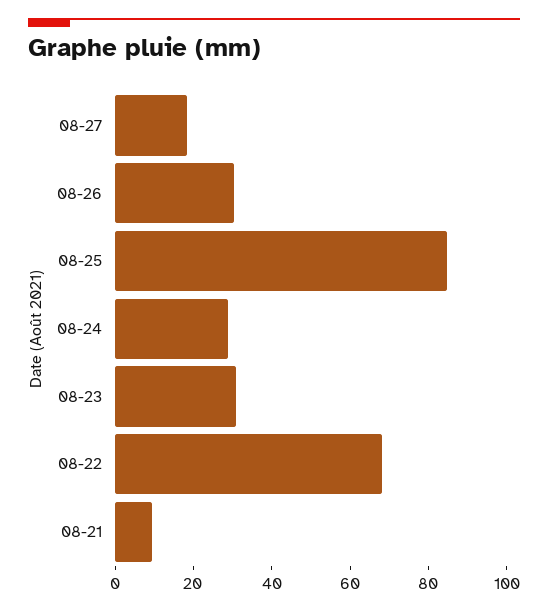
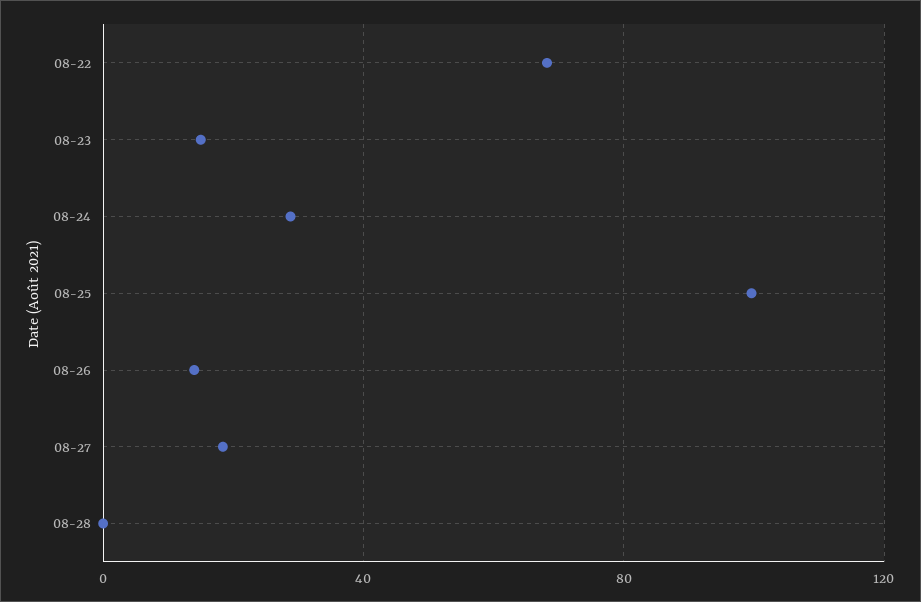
08-26: 30 -> 15
08-25: 85 -> 100
08-23: 30 -> 15
08-21: 10 -> none
08-28: none -> 0

